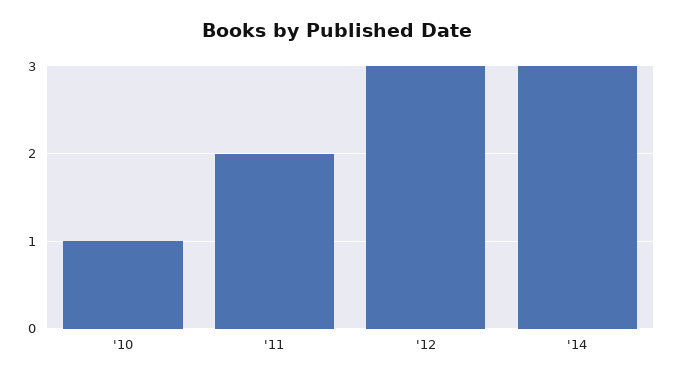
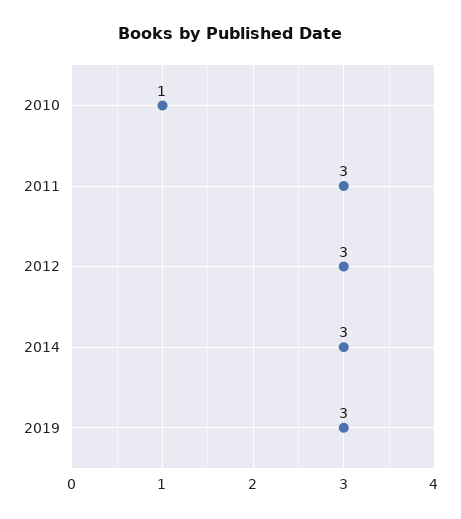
'11: 2 -> 3
2019: none -> 3

